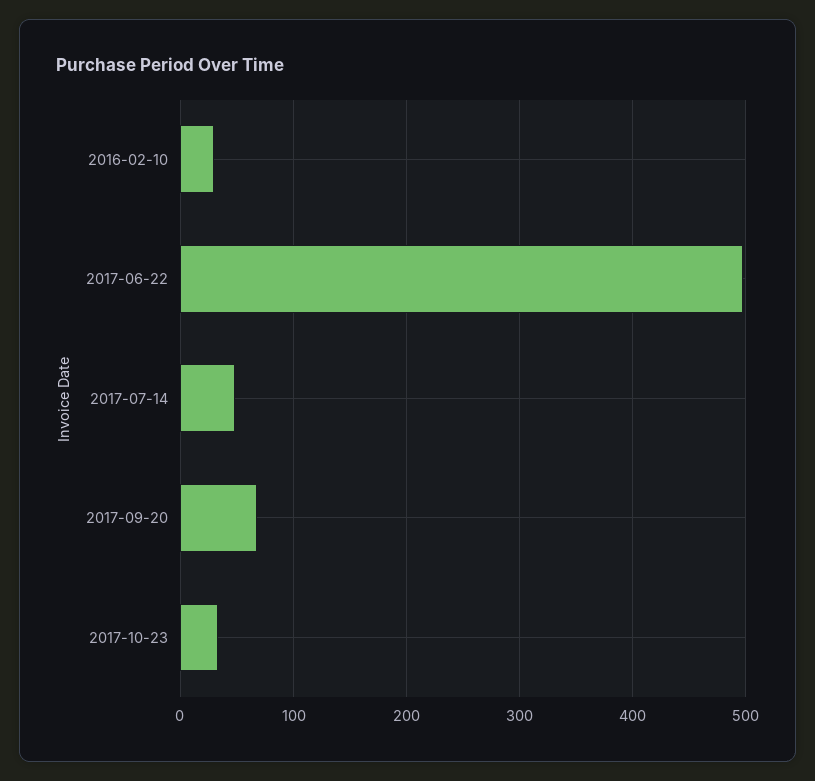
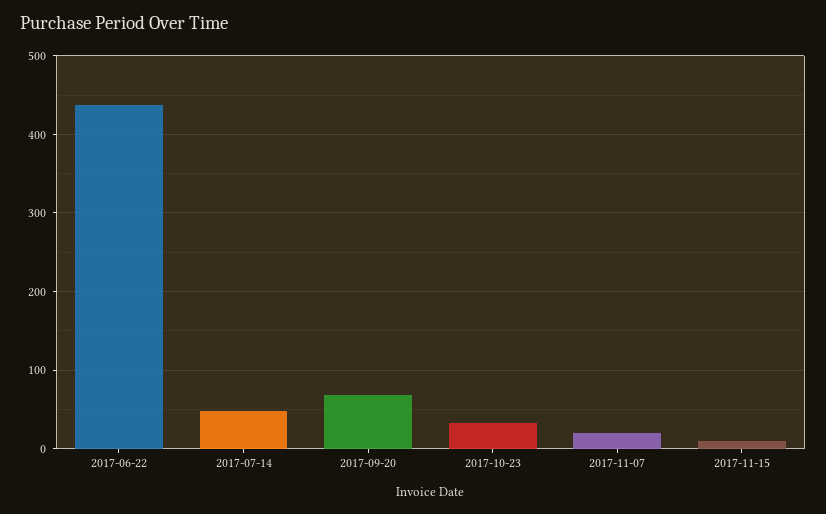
2016-02-10: 30 -> none
2017-06-22: 500 -> 440
2017-11-07: none -> 20
2017-11-15: none -> 10

